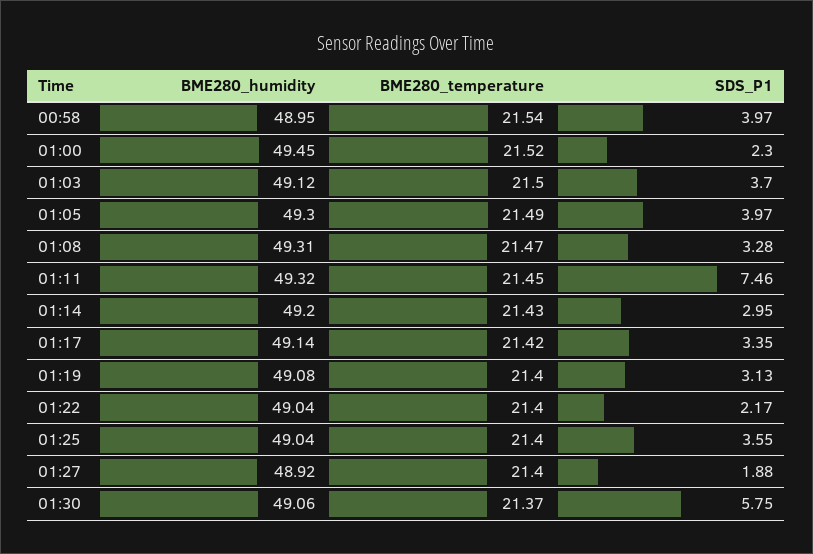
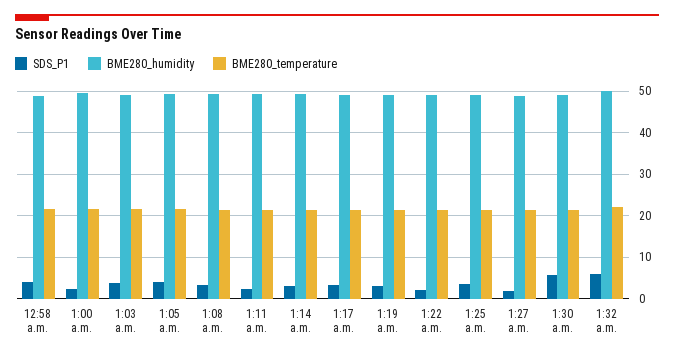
SDS_P1, 01:11: 7.46 -> 2
SDS_P1, 1:32 a.m.: none -> 6
BME280_humidity, 1:32 a.m.: none -> 50
BME280_temperature, 1:32 a.m.: none -> 22

